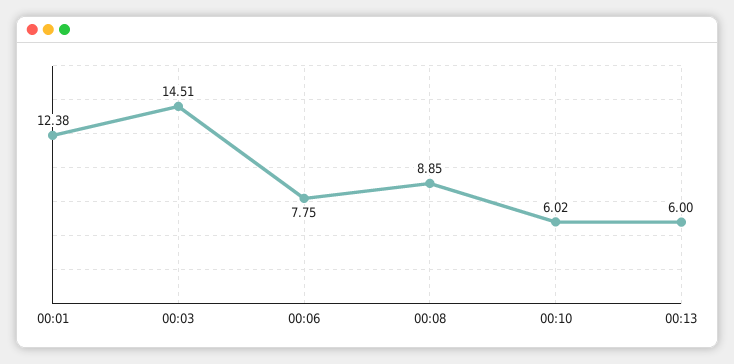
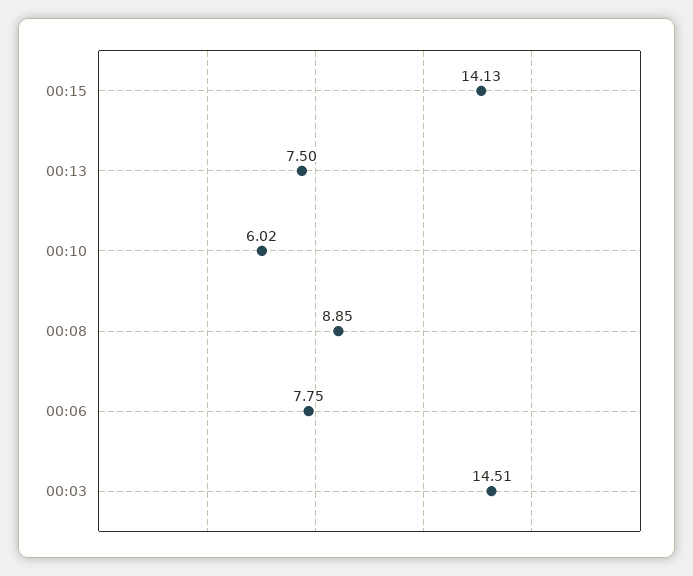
00:01: 12.38 -> none
00:13: 6 -> 7.5
00:15: none -> 14.13

